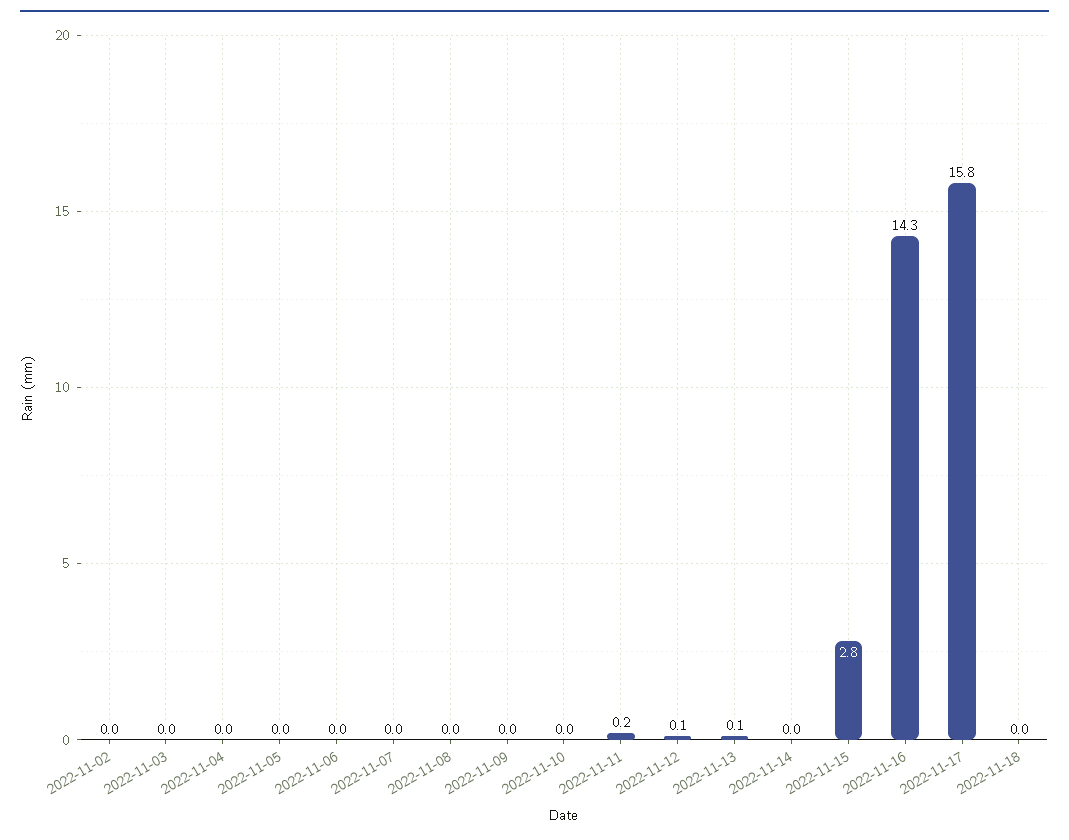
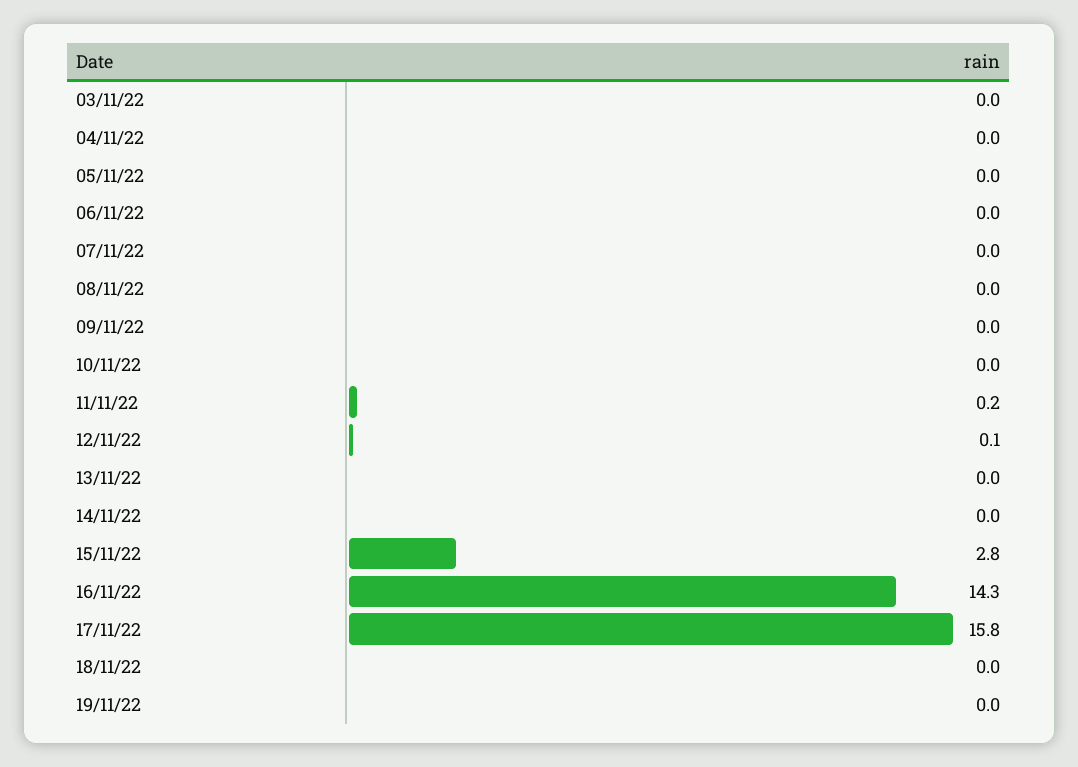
2022-11-02: 0 -> none
2022-11-13: 0.1 -> 0
19/11/22: none -> 0

